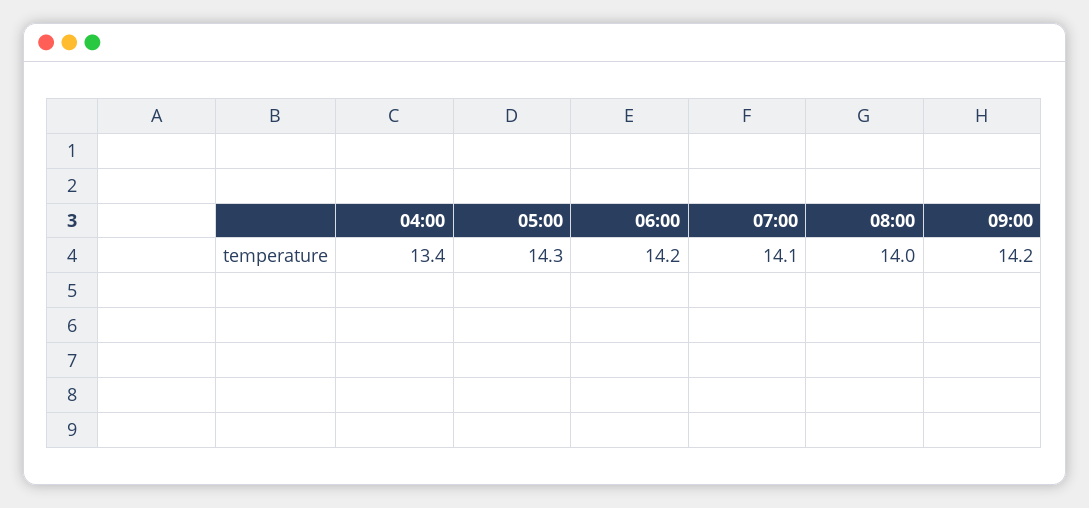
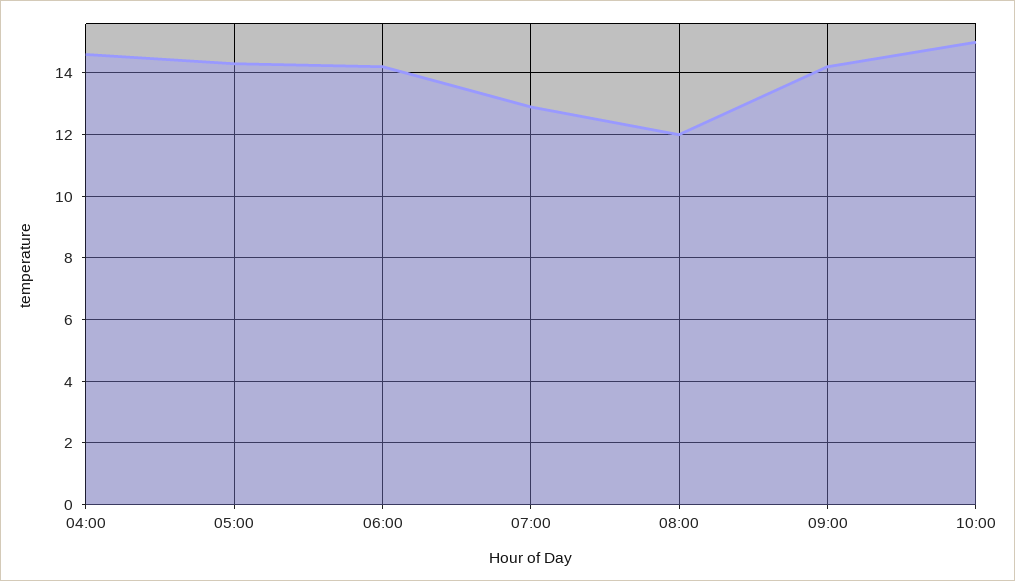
04:00: 13.4 -> 14.5
07:00: 14.1 -> 13
08:00: 14 -> 12
10:00: none -> 15

